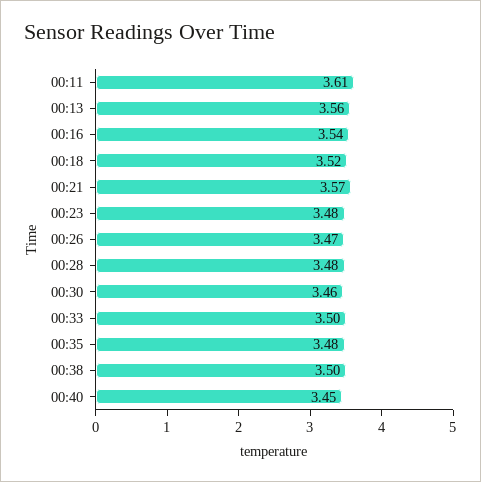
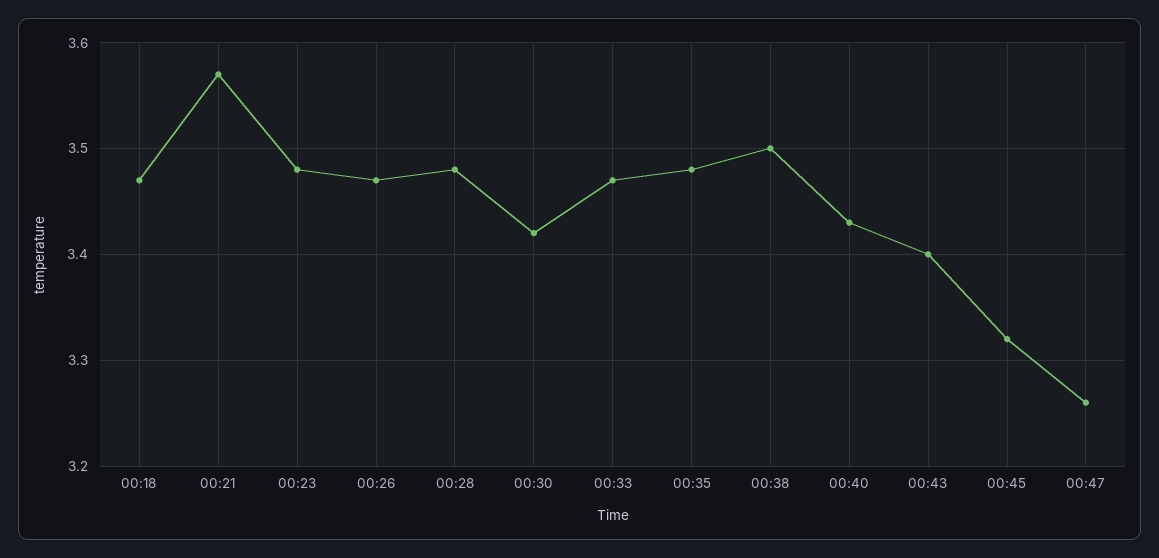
00:11: 3.61 -> none
00:13: 3.56 -> none
00:16: 3.54 -> none
00:18: 3.52 -> 3.47
00:30: 3.46 -> 3.42
00:33: 3.5 -> 3.47
00:40: 3.45 -> 3.43
00:43: none -> 3.4
00:45: none -> 3.32
00:47: none -> 3.26

